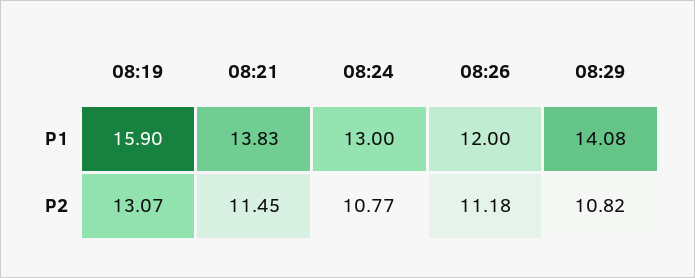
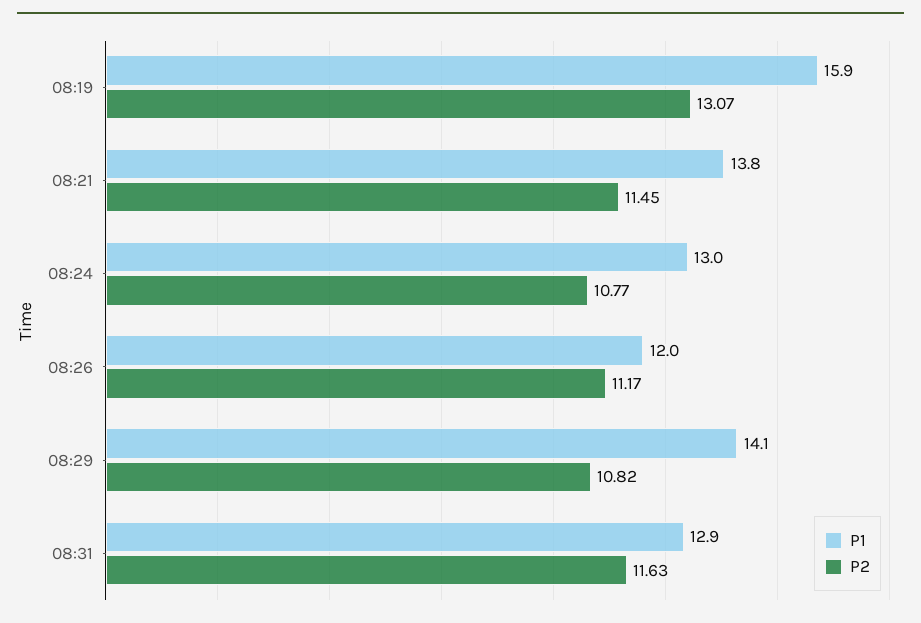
P2, 08:26: 11.18 -> 11.17
P1, 08:31: none -> 12.9
P2, 08:31: none -> 11.63

